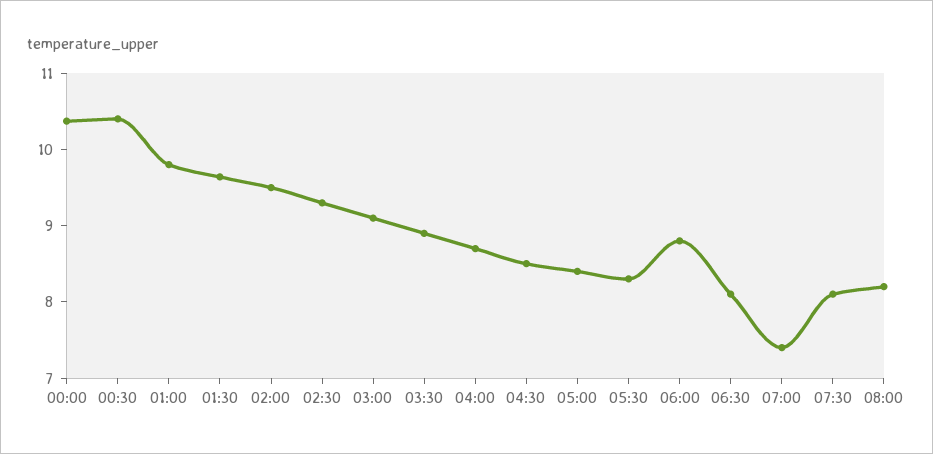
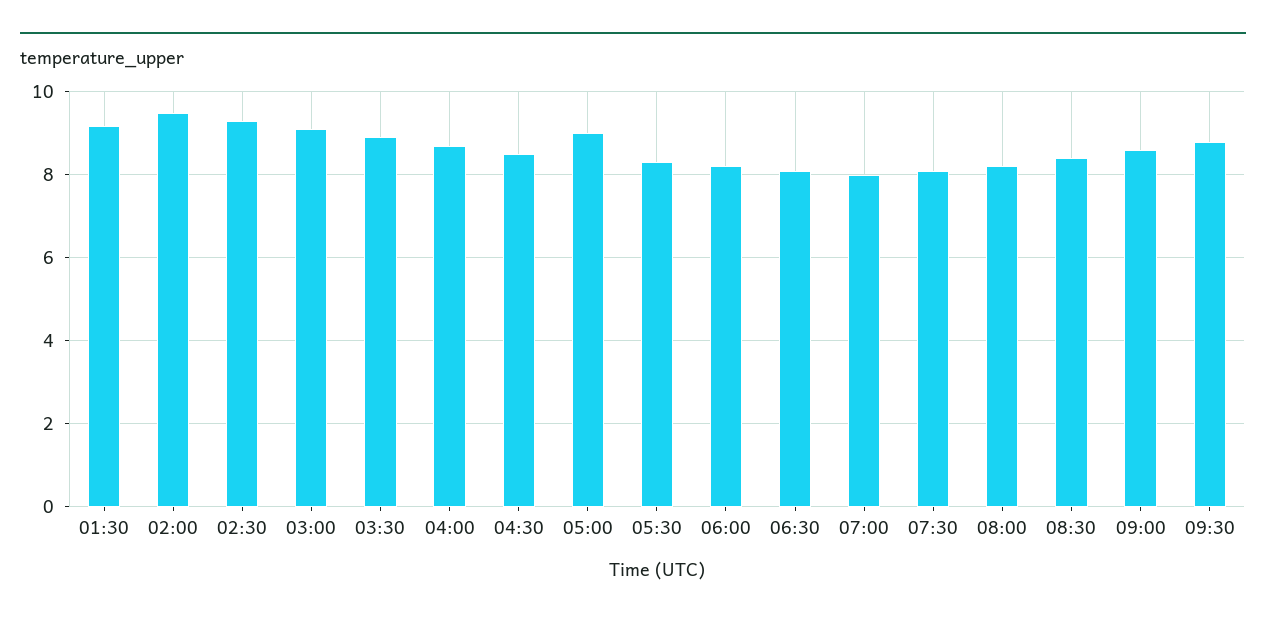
00:00: 10.4 -> none
00:30: 10.4 -> none
01:00: 9.8 -> none
01:30: 9.6 -> 9.2
05:00: 8.4 -> 9
06:00: 8.8 -> 8.2
07:00: 7.4 -> 8
08:30: none -> 8.4
09:00: none -> 8.6
09:30: none -> 8.8

